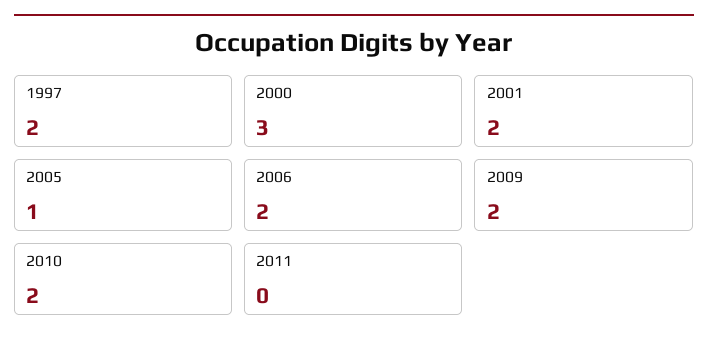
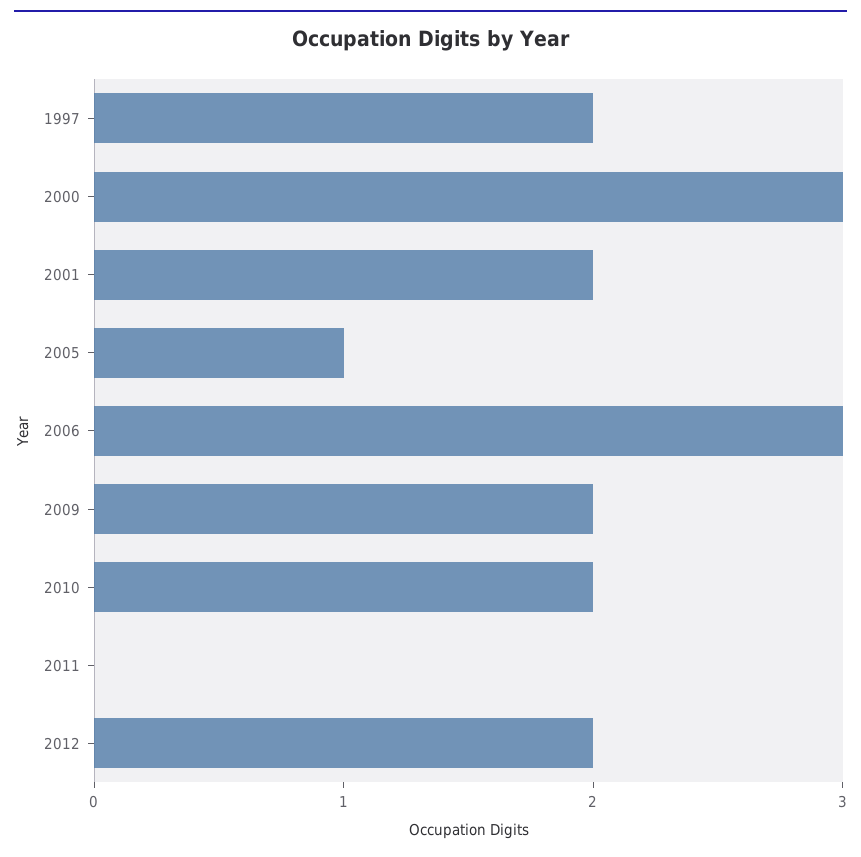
2006: 2 -> 3
2012: none -> 2

